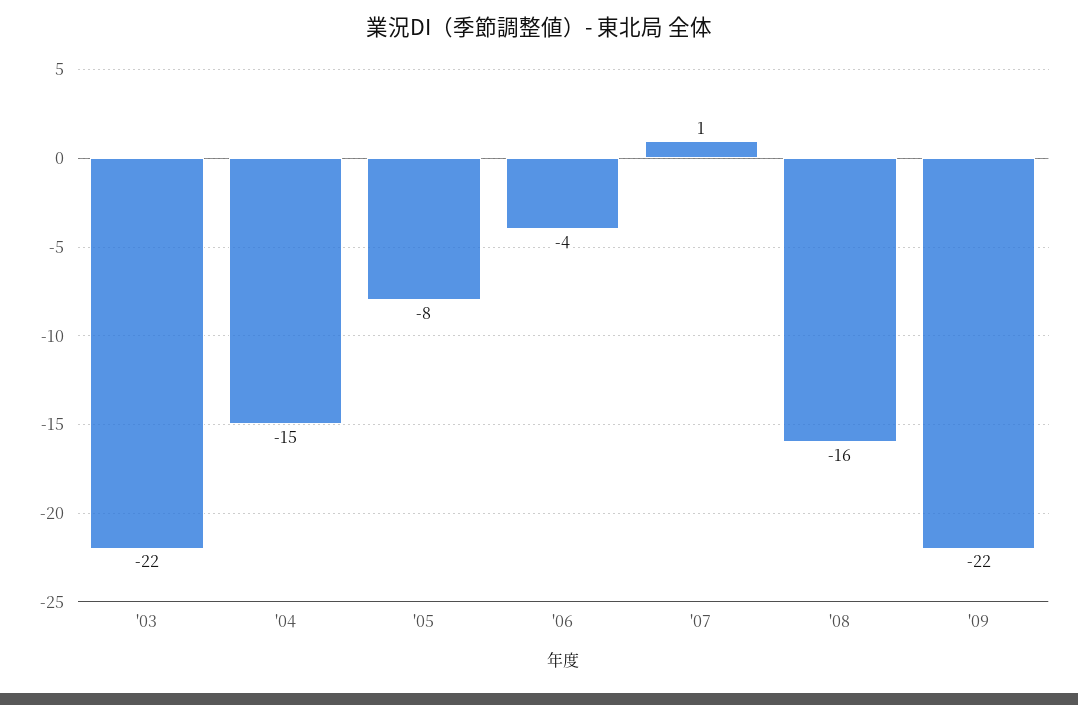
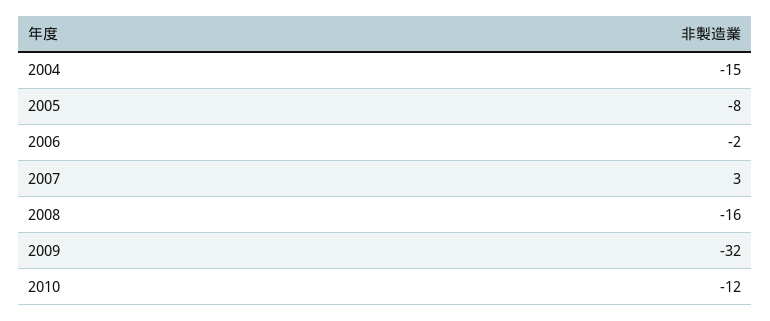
'03: -22 -> none
'06: -4 -> -2
'07: 1 -> 3
'09: -22 -> -32
2010: none -> -12

